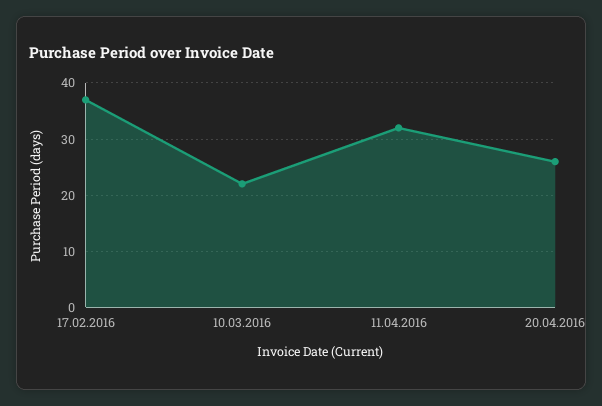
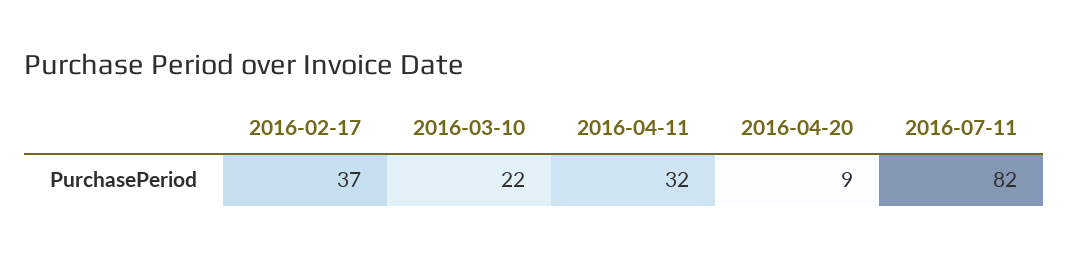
20.04.2016: 25 -> 9
2016-07-11: none -> 82

